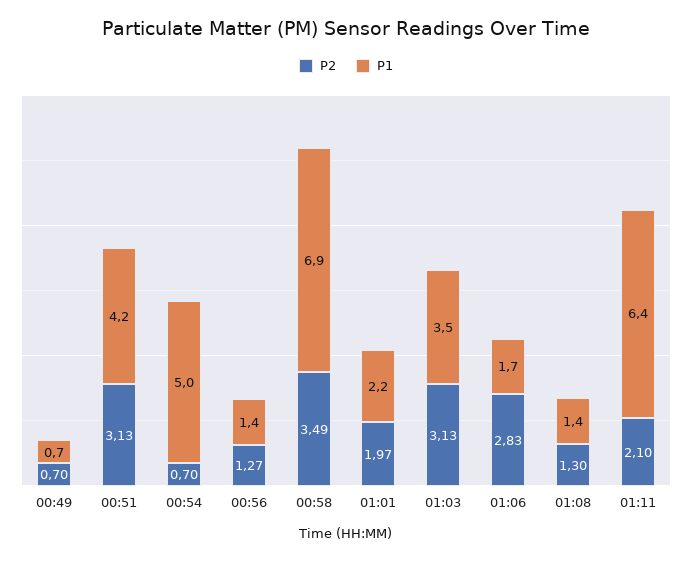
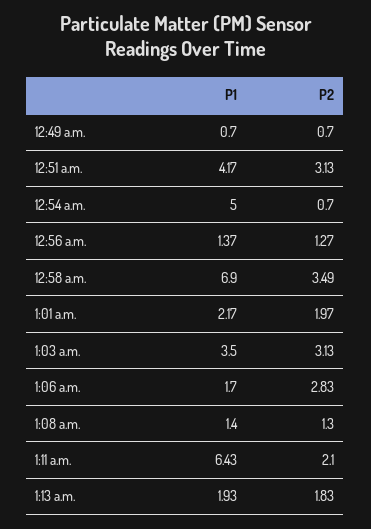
P1, 1:13 a.m.: none -> 1.93
P2, 1:13 a.m.: none -> 1.83

